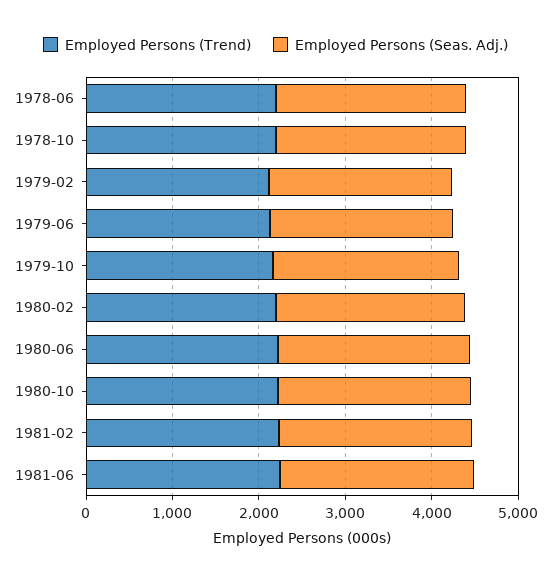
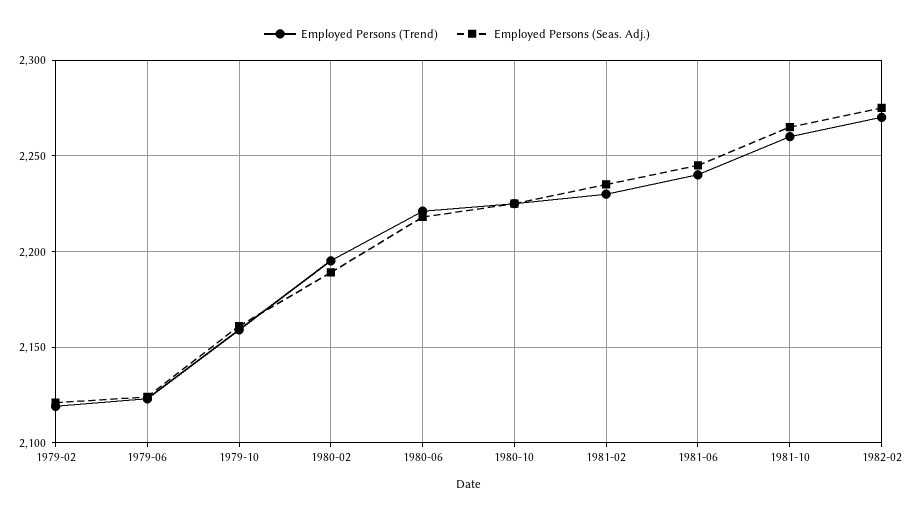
Employed Persons (Trend), 1978-06: 2200 -> none
Employed Persons (Seas. Adj.), 1978-06: 2200 -> none
Employed Persons (Trend), 1978-10: 2200 -> none
Employed Persons (Seas. Adj.), 1978-10: 2200 -> none
Employed Persons (Trend), 1981-10: none -> 2260
Employed Persons (Seas. Adj.), 1981-10: none -> 2265
Employed Persons (Trend), 1982-02: none -> 2270
Employed Persons (Seas. Adj.), 1982-02: none -> 2275

